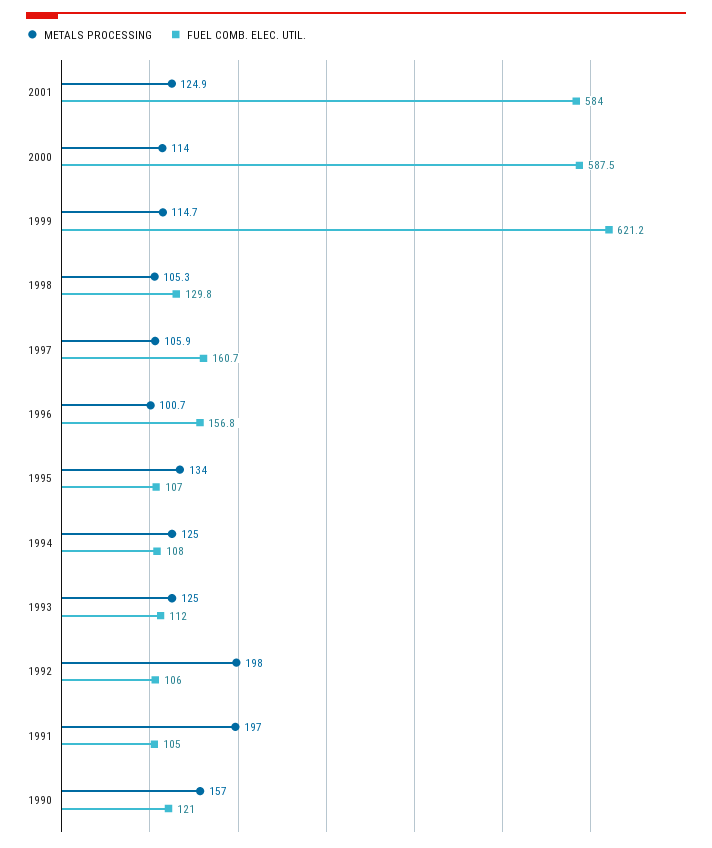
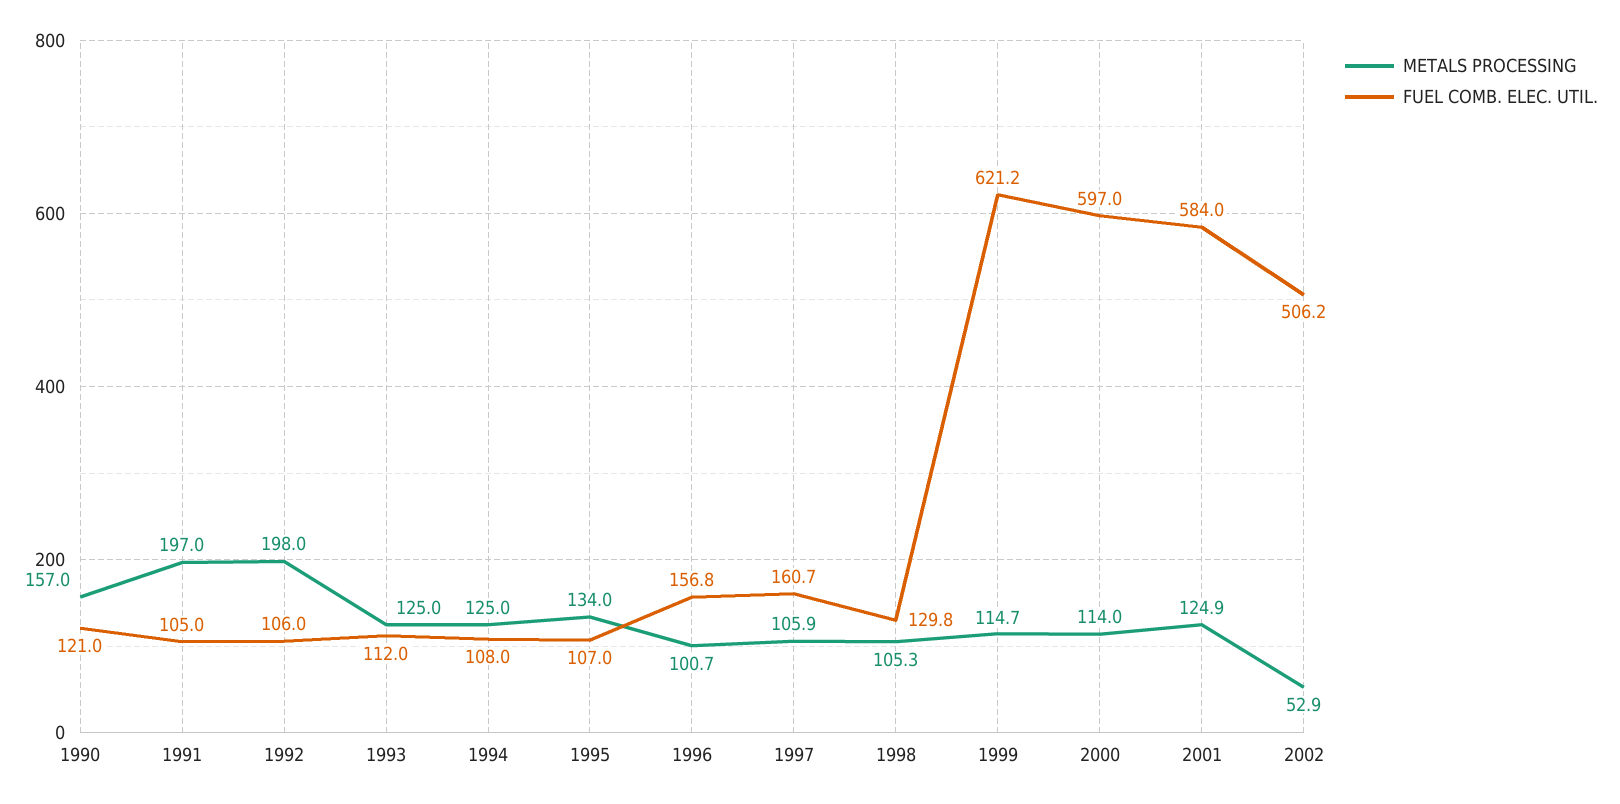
FUEL COMB. ELEC. UTIL., 2000: 587.5 -> 597
METALS PROCESSING, 2002: none -> 52.9
FUEL COMB. ELEC. UTIL., 2002: none -> 506.2

